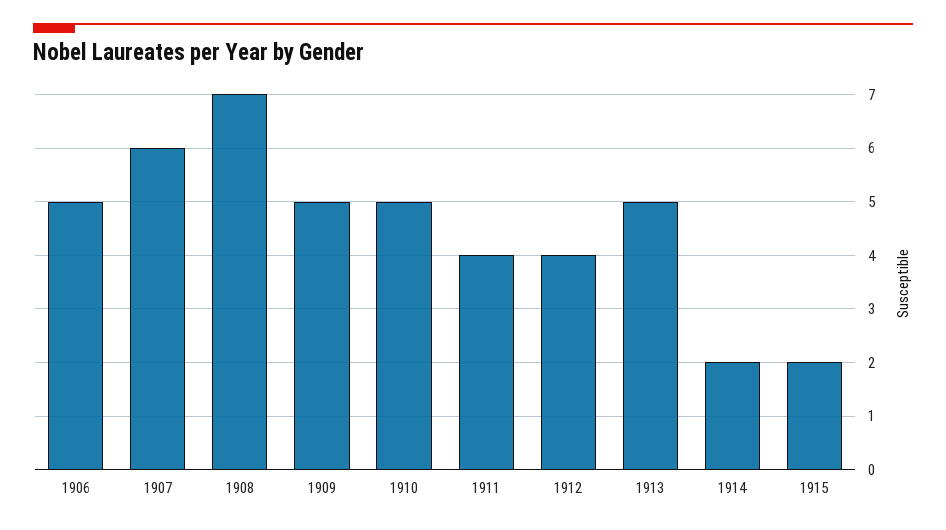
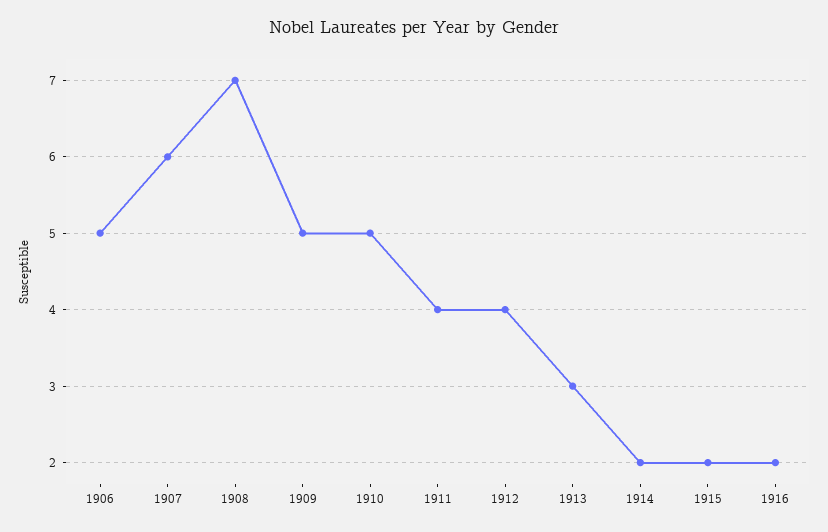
1913: 5 -> 3
1916: none -> 2

